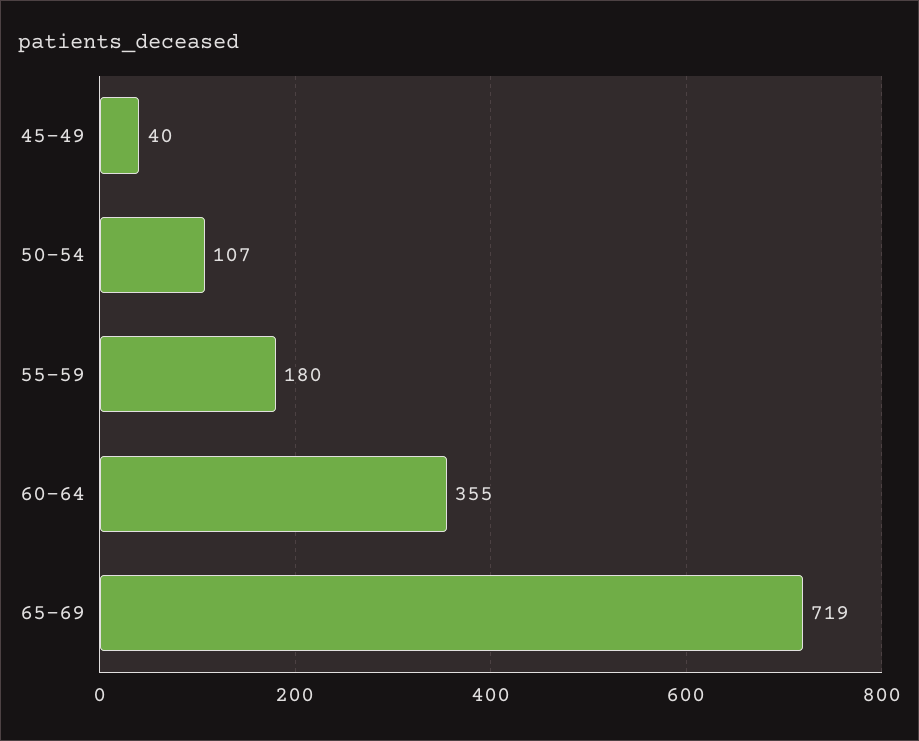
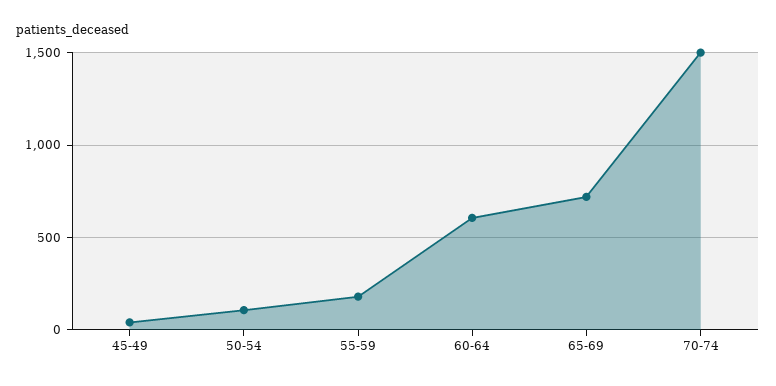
60-64: 355 -> 600
70-74: none -> 1500

